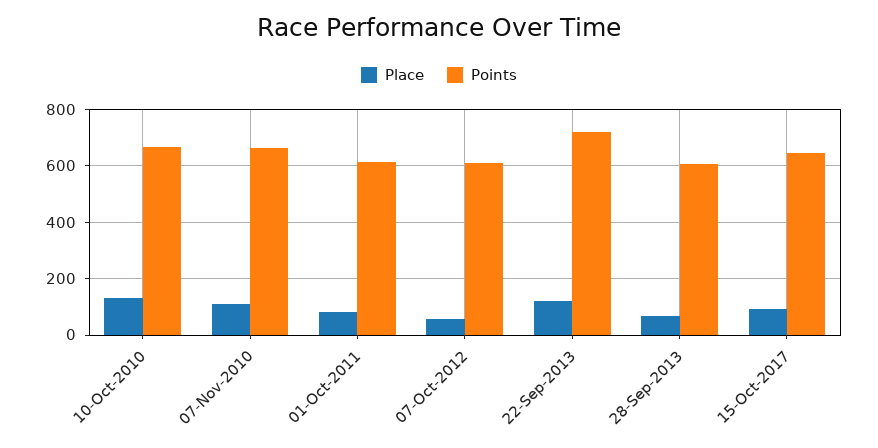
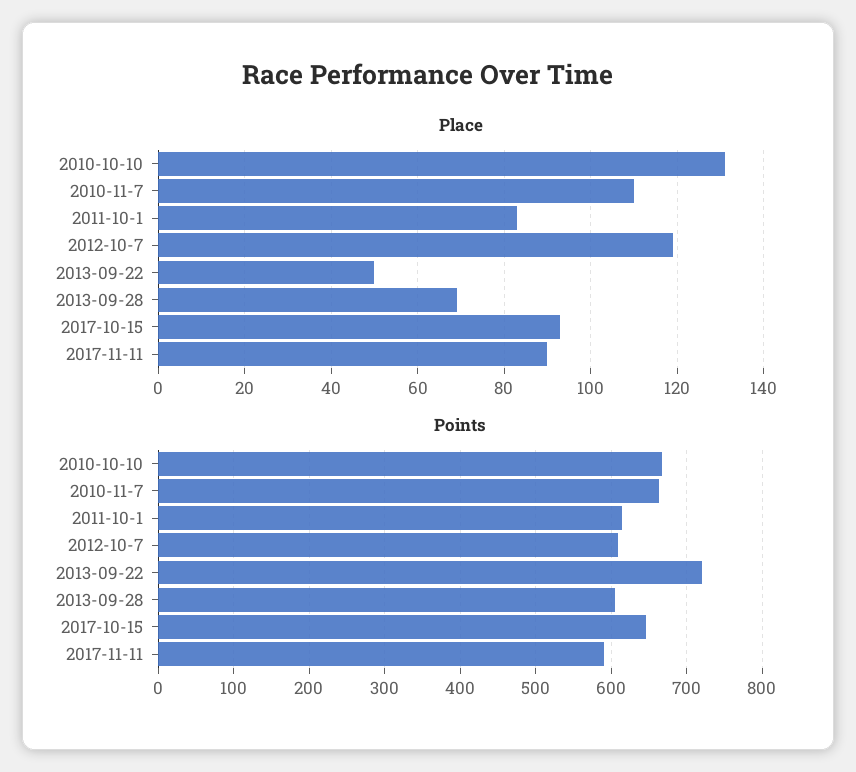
Place, 07-Oct-2012: 50 -> 120
Place, 22-Sep-2013: 125 -> 50
Place, 2017-11-11: none -> 90
Points, 2017-11-11: none -> 590

